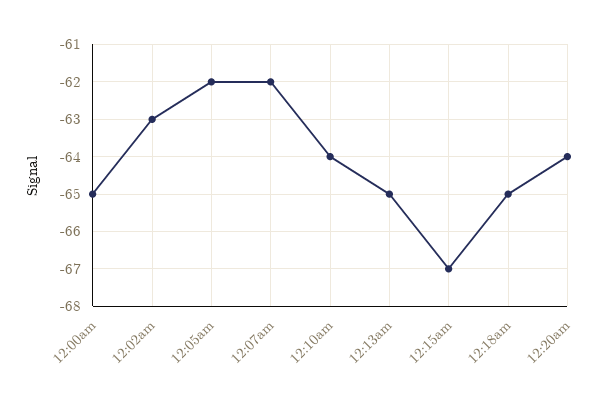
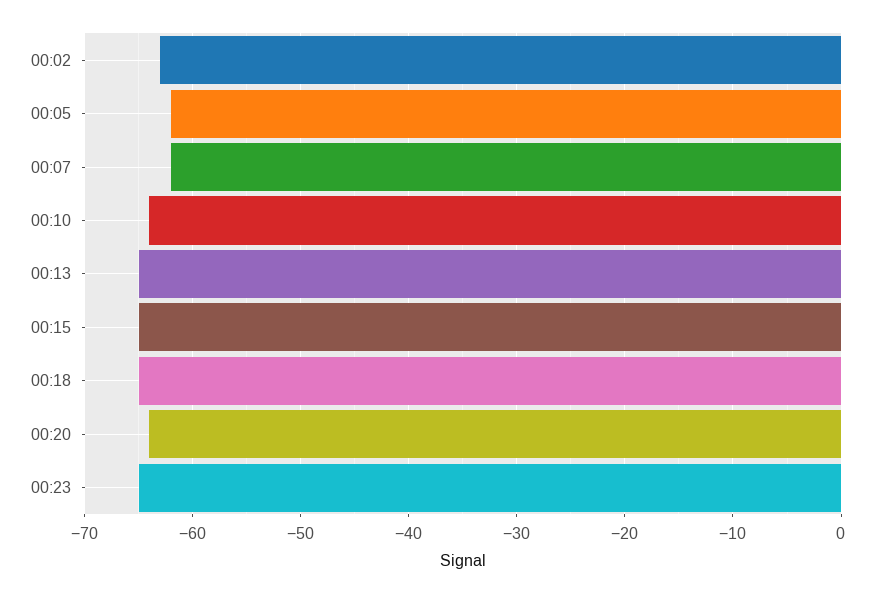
12:00am: -65 -> none
12:15am: -67 -> -65
00:23: none -> -65

